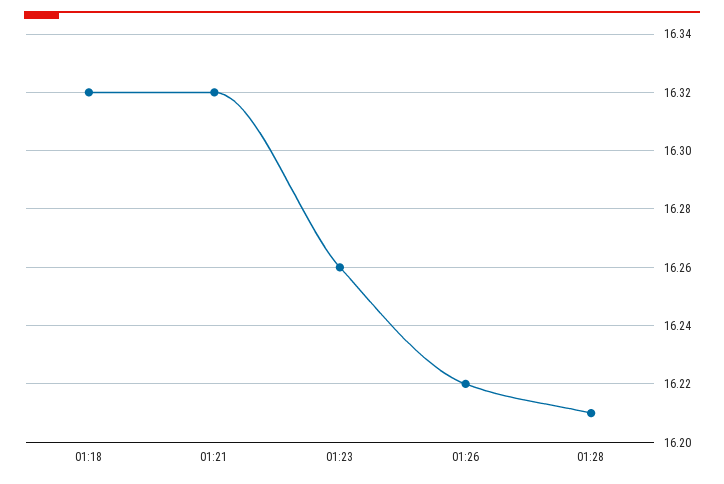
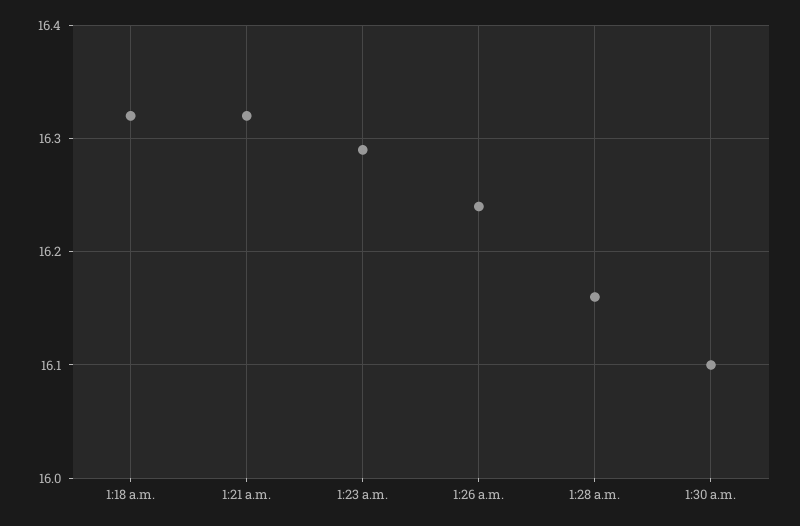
01:23: 16.26 -> 16.29
01:26: 16.22 -> 16.24
01:28: 16.21 -> 16.16
1:30 a.m.: none -> 16.1

